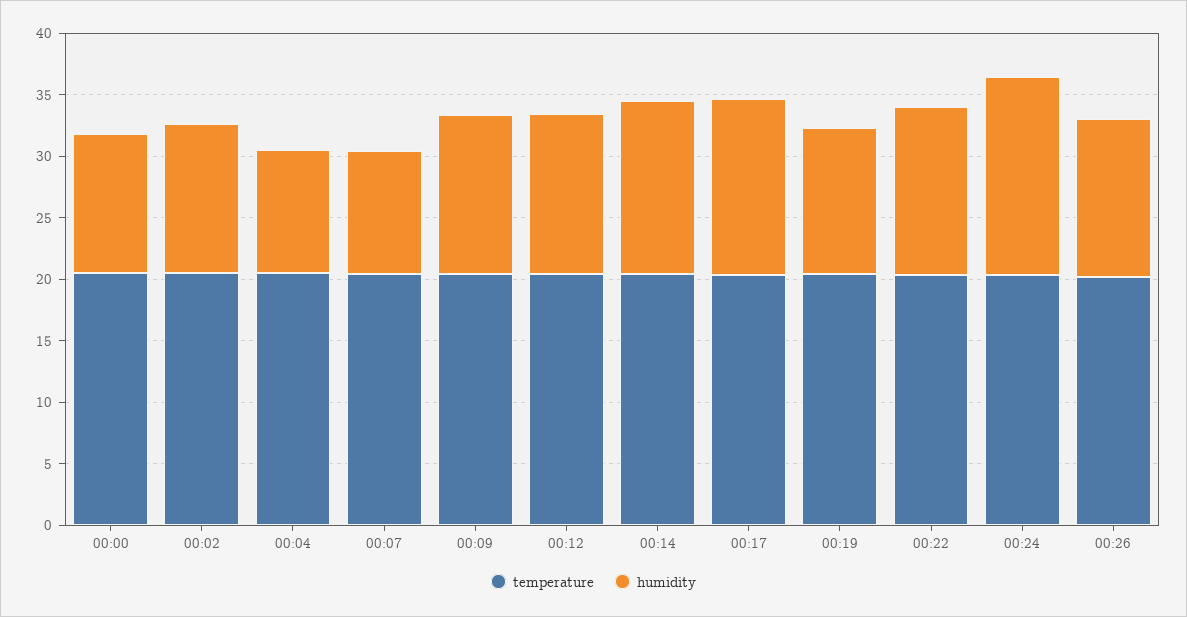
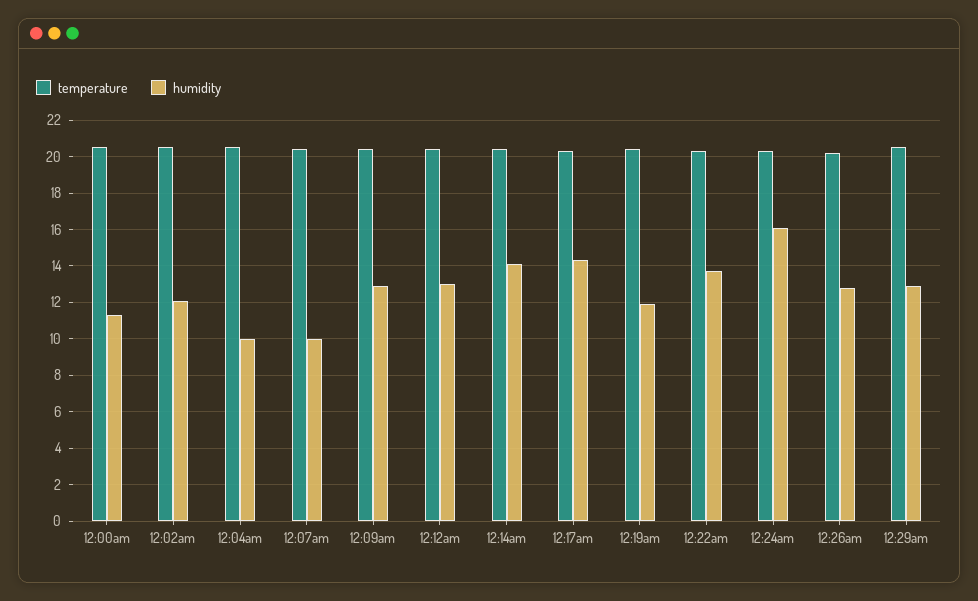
temperature, 12:29am: none -> 20.5
humidity, 12:29am: none -> 13

